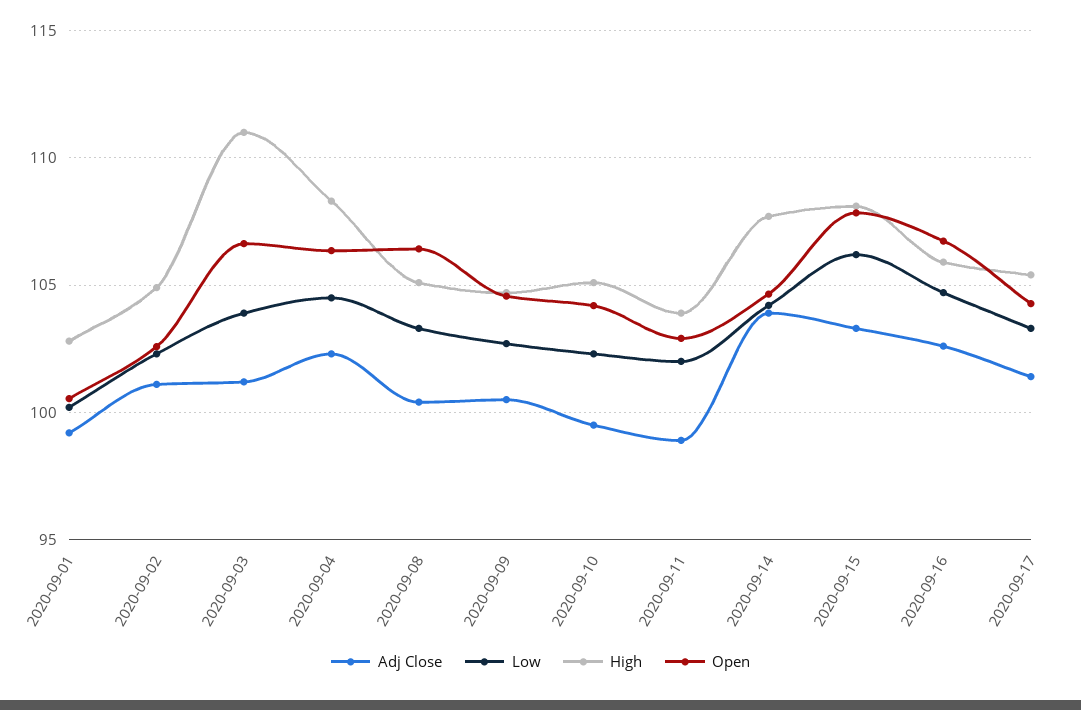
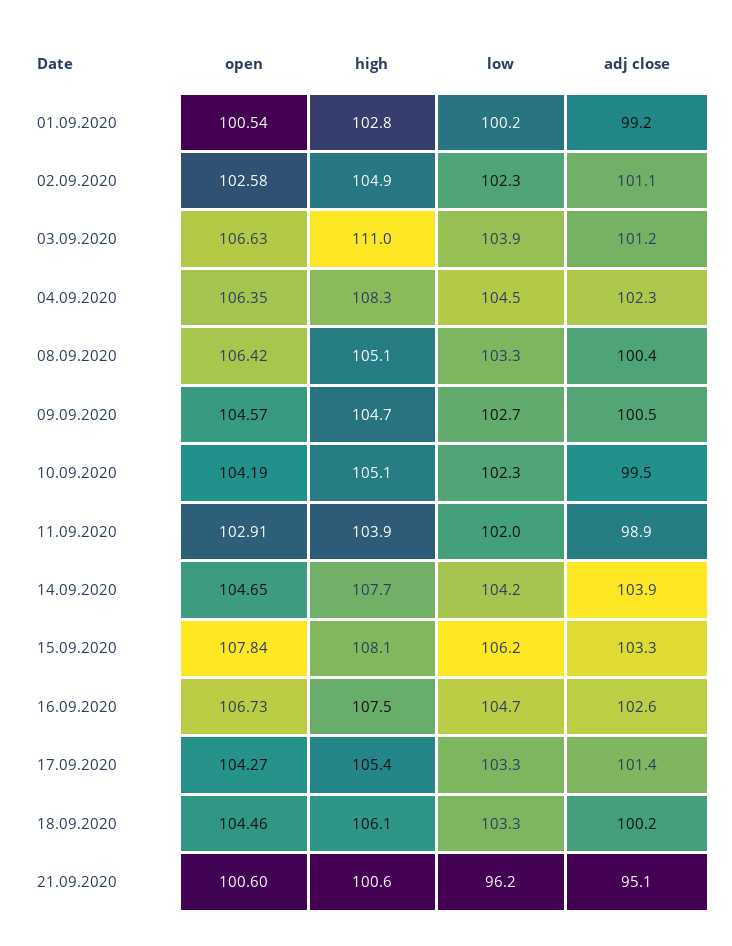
High, 2020-09-16: 106 -> 107.5
Open, 18.09.2020: none -> 104.46
High, 18.09.2020: none -> 106.1
Low, 18.09.2020: none -> 103.3
Adj Close, 18.09.2020: none -> 100.2
Open, 21.09.2020: none -> 100.6
High, 21.09.2020: none -> 100.6
Low, 21.09.2020: none -> 96.2
Adj Close, 21.09.2020: none -> 95.1

